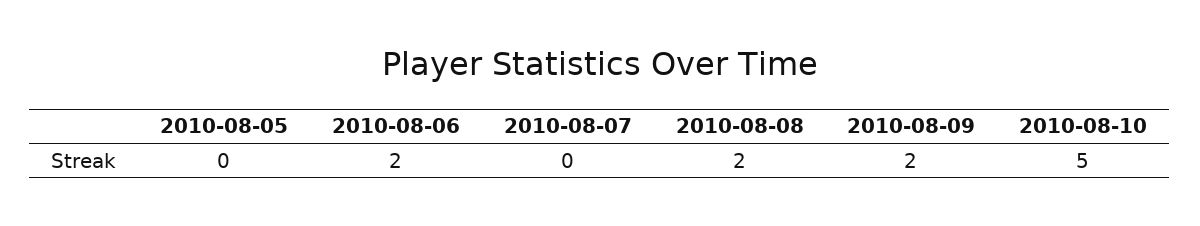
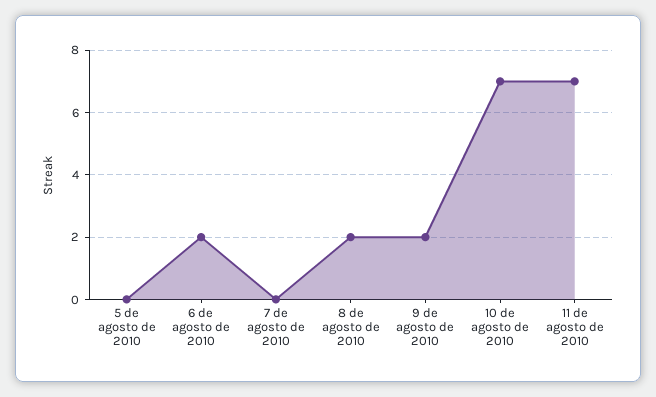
2010-08-10: 5 -> 7
11 de agosto de 2010: none -> 7

